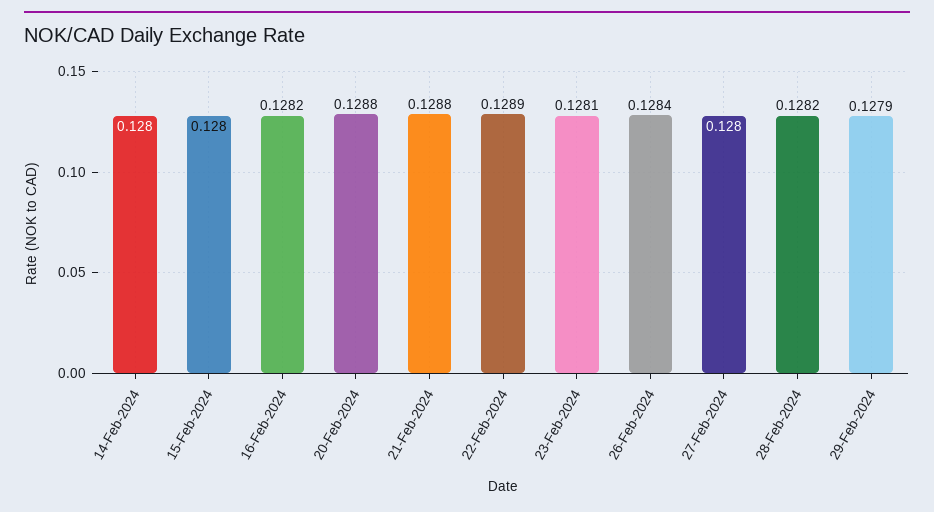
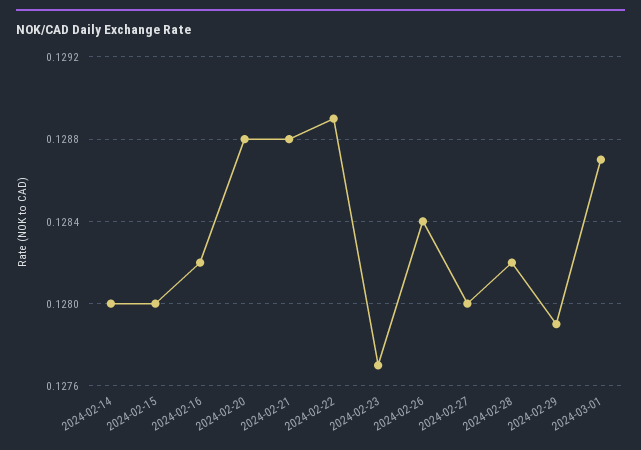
23-Feb-2024: 0.1281 -> 0.1277
2024-03-01: none -> 0.1287

